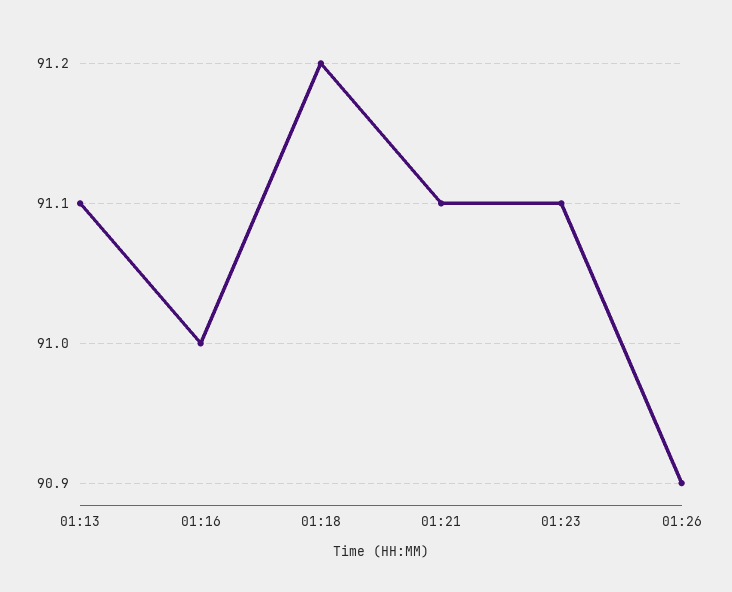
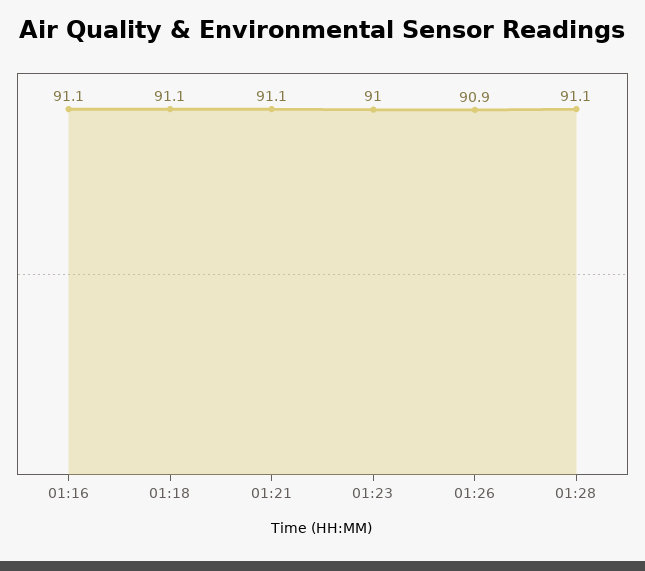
01:13: 91.1 -> none
01:16: 91 -> 91.1
01:18: 91.2 -> 91.1
01:23: 91.1 -> 91
01:28: none -> 91.1

